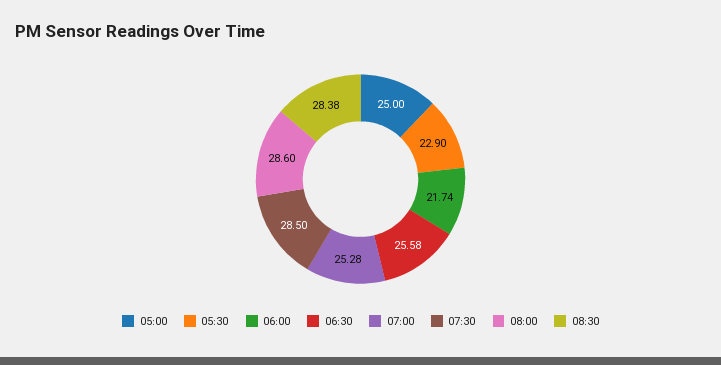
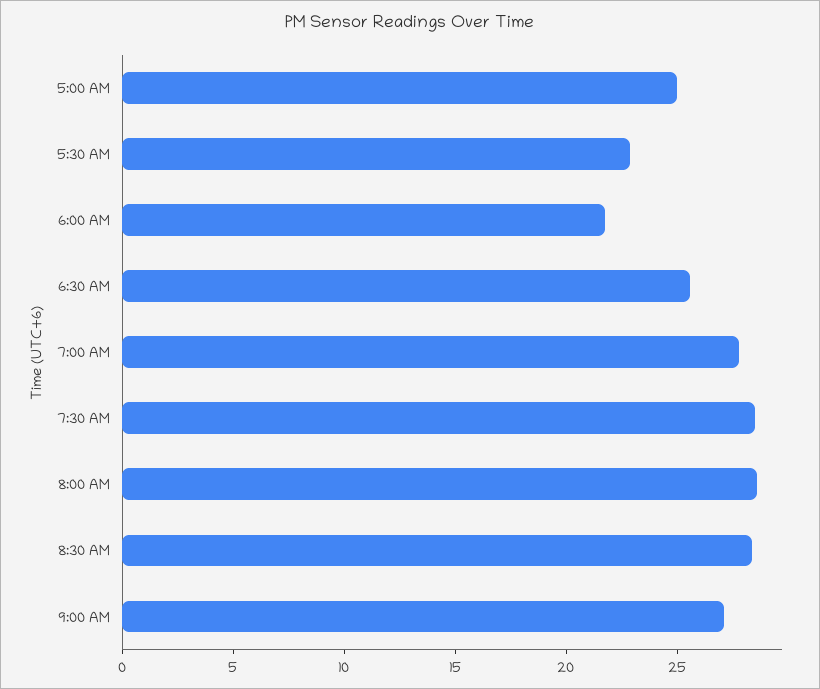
07:00: 25.28 -> 28
9:00 AM: none -> 27

